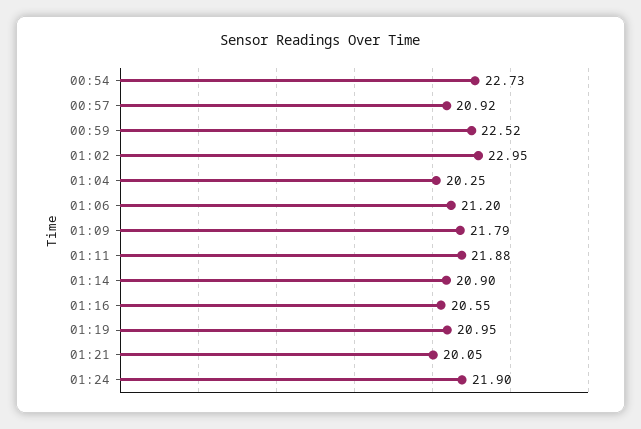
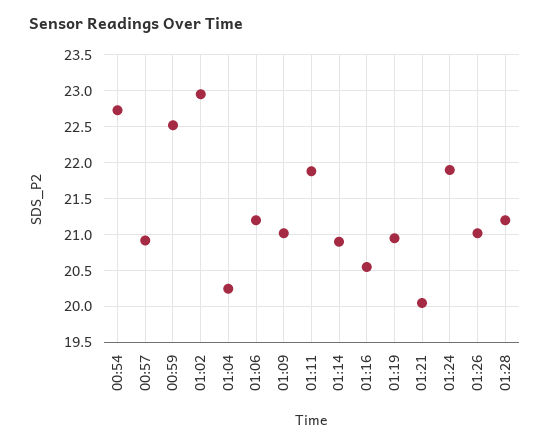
01:09: 21.79 -> 21
01:26: none -> 21
01:28: none -> 21.2

